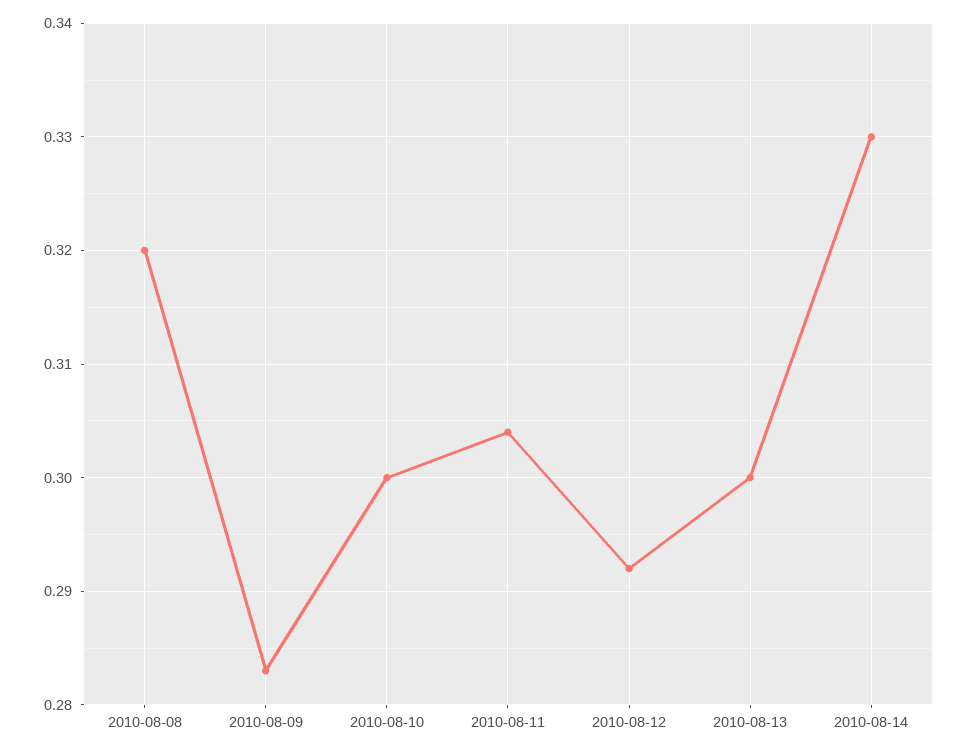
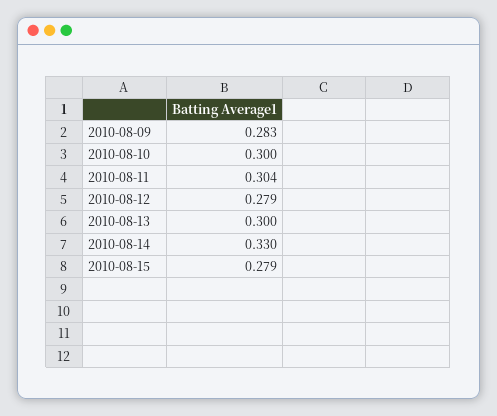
2010-08-08: 0.32 -> none
2010-08-12: 0.292 -> 0.279
2010-08-15: none -> 0.279

